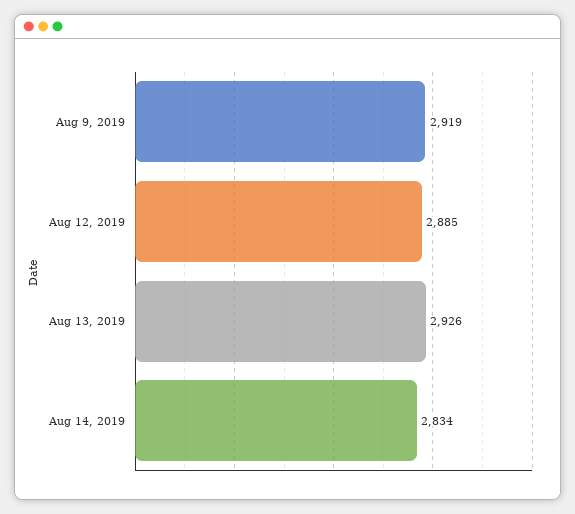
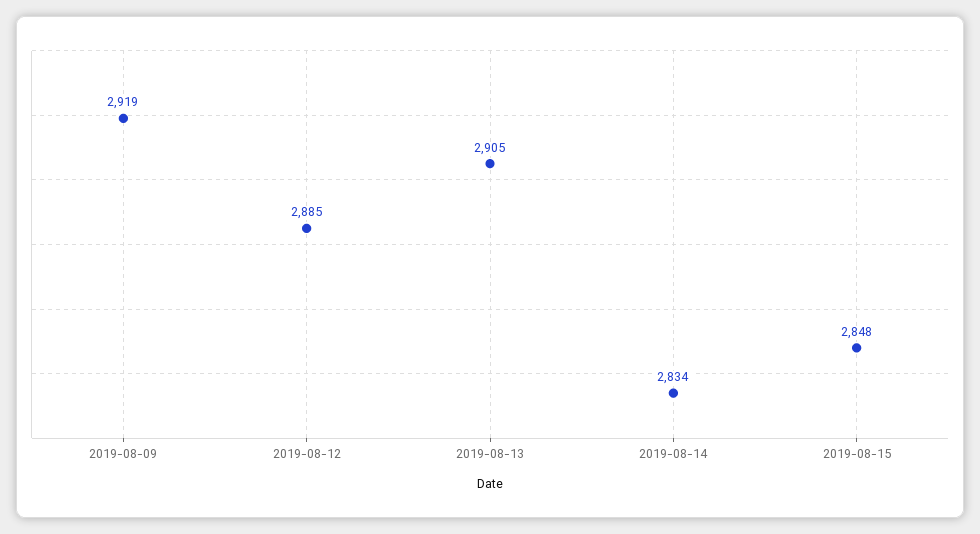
Aug 13, 2019: 2926 -> 2905
2019-08-15: none -> 2848

